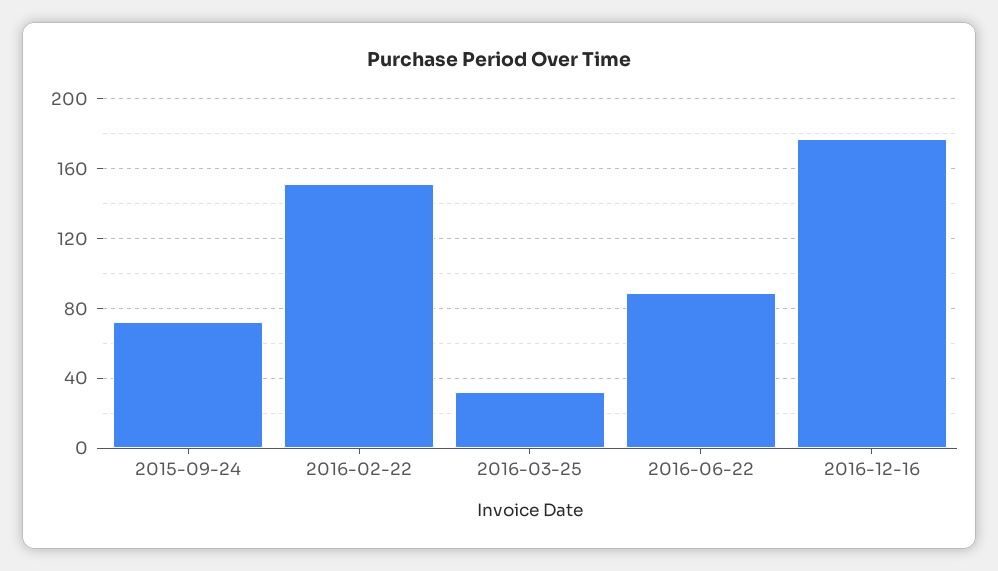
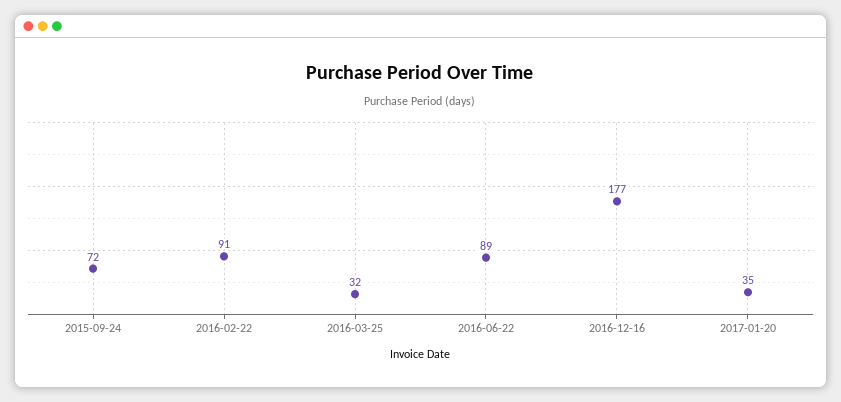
2016-02-22: 150 -> 91
2017-01-20: none -> 35

